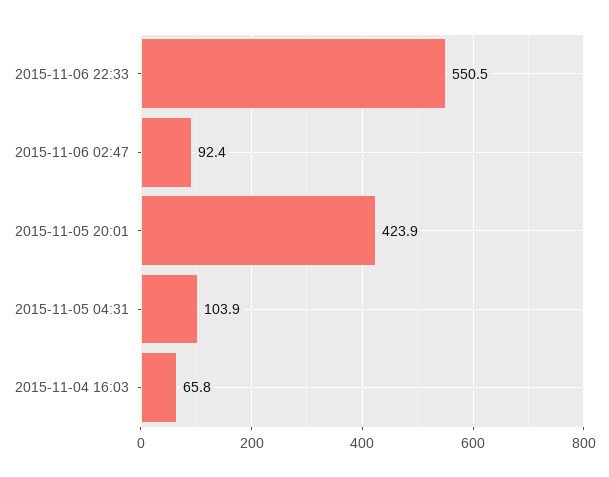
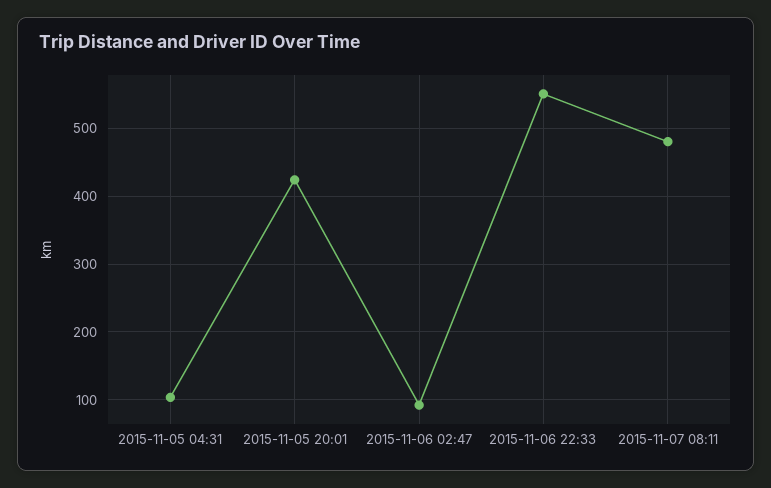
2015-11-04 16:03: 65.8 -> none
2015-11-07 08:11: none -> 480

